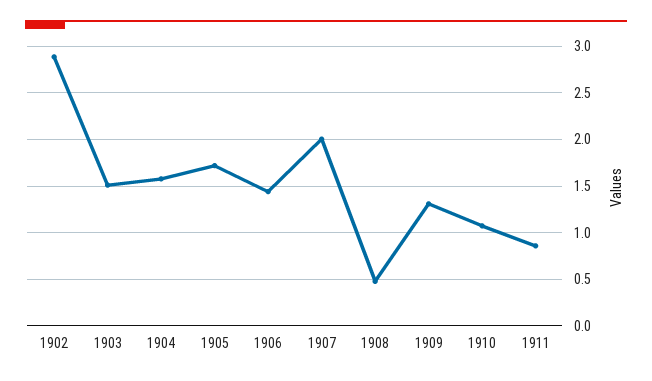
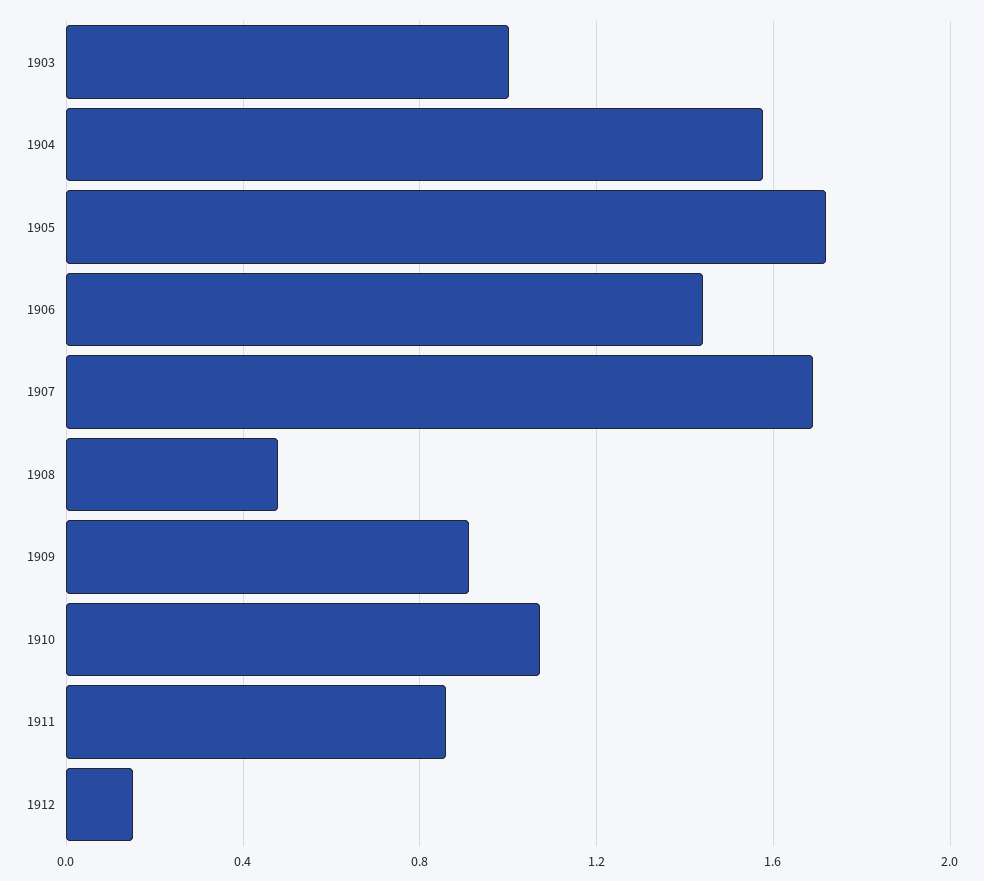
1902: 2.9 -> none
1903: 1.5 -> 1
1907: 2 -> 1.7
1909: 1.3 -> 0.9
1912: none -> 0.15

